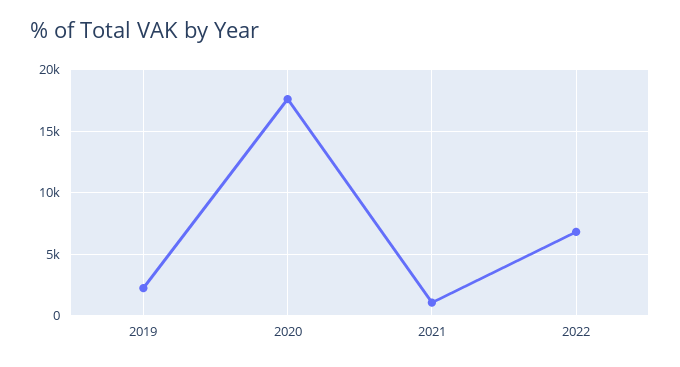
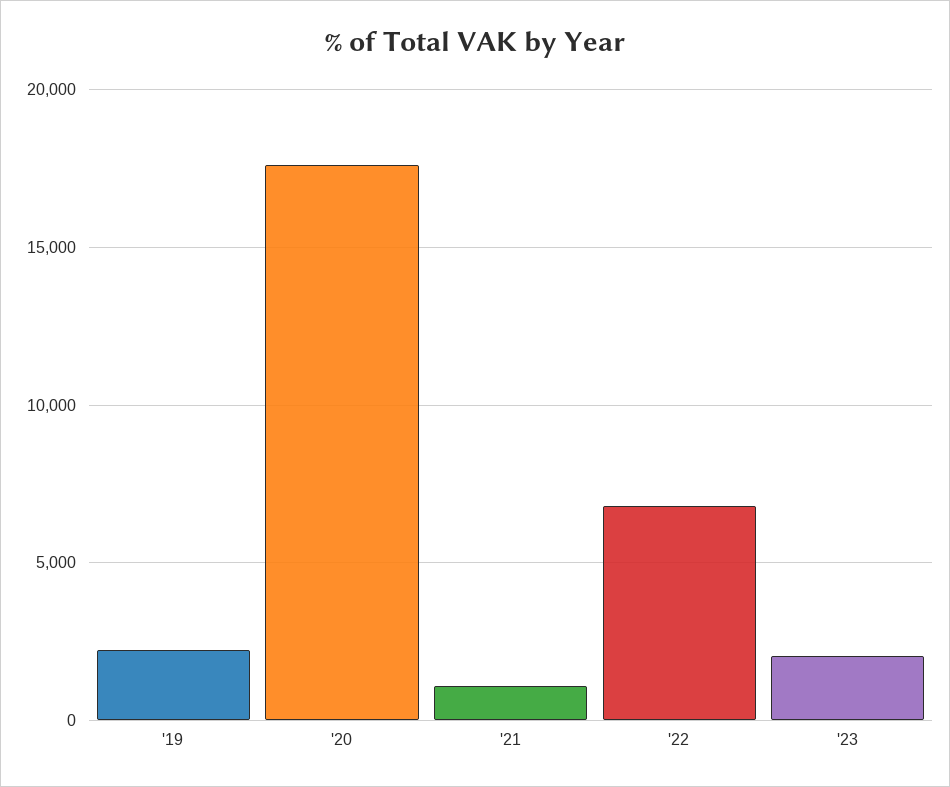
'23: none -> 2000

